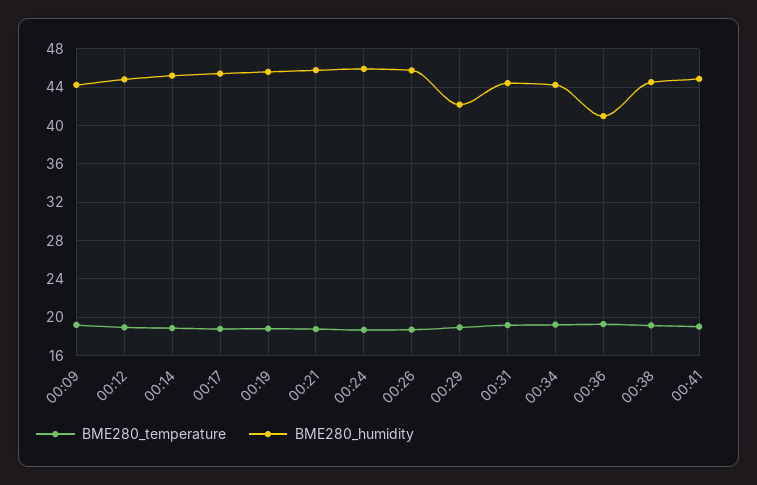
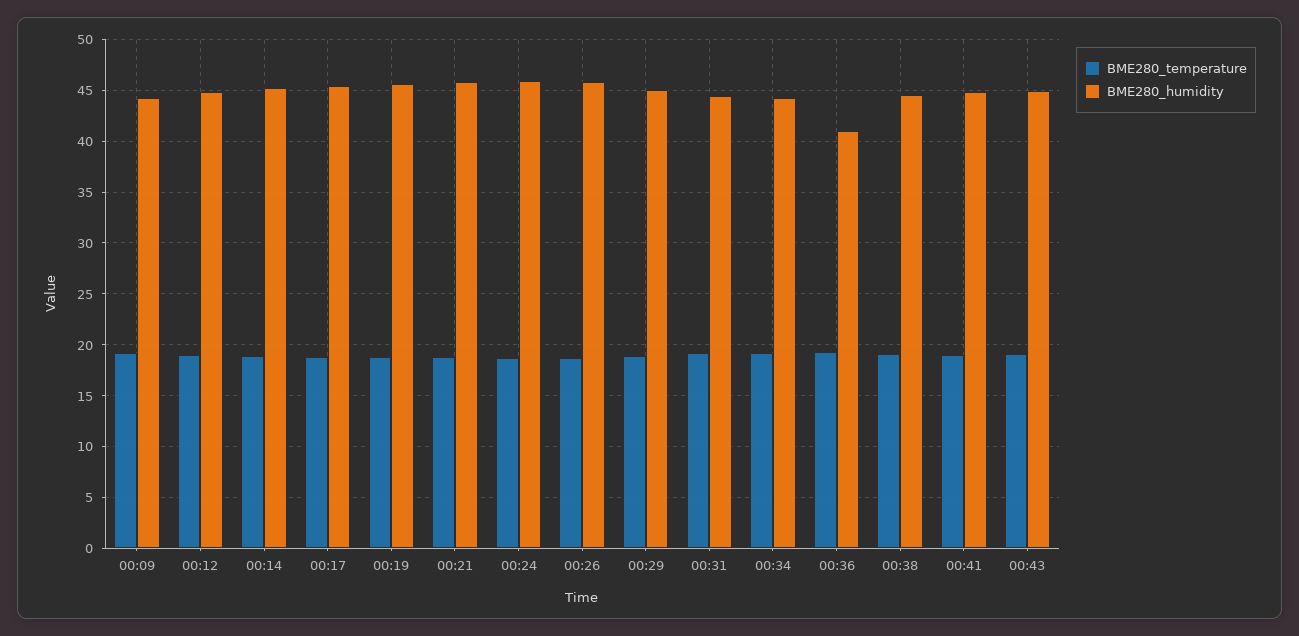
BME280_humidity, 00:29: 42 -> 45
BME280_temperature, 00:43: none -> 19
BME280_humidity, 00:43: none -> 45

